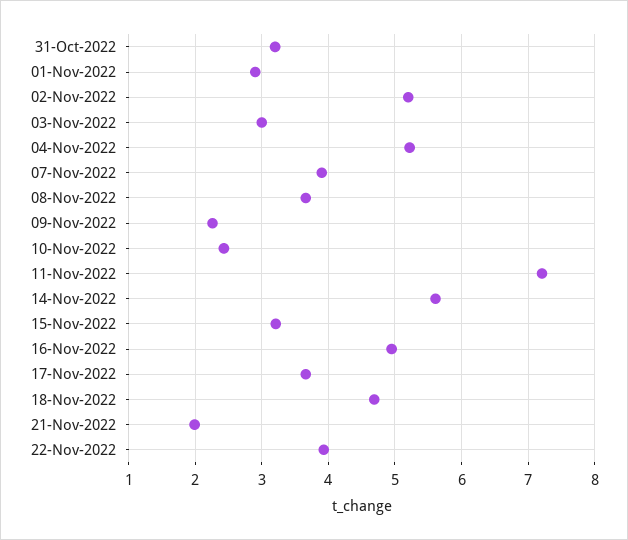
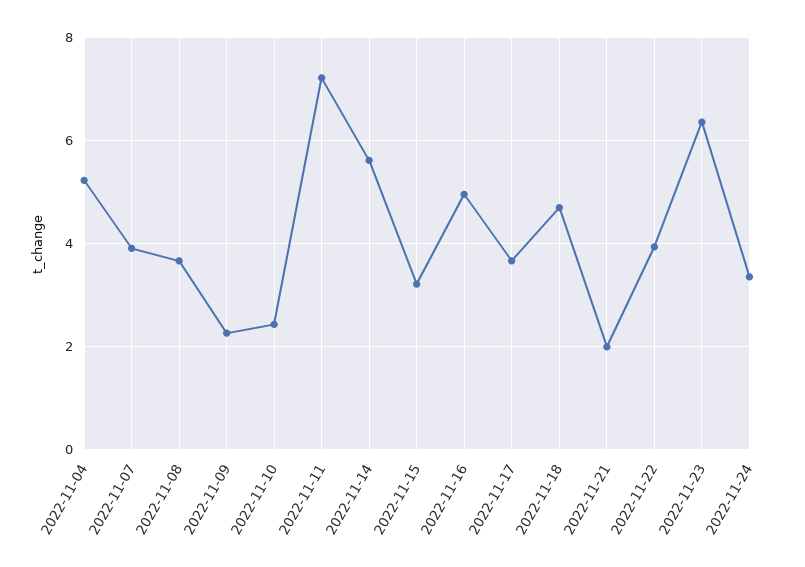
31-Oct-2022: 3.2 -> none
01-Nov-2022: 2.9 -> none
02-Nov-2022: 5.2 -> none
03-Nov-2022: 3 -> none
2022-11-23: none -> 6.4
2022-11-24: none -> 3.4

